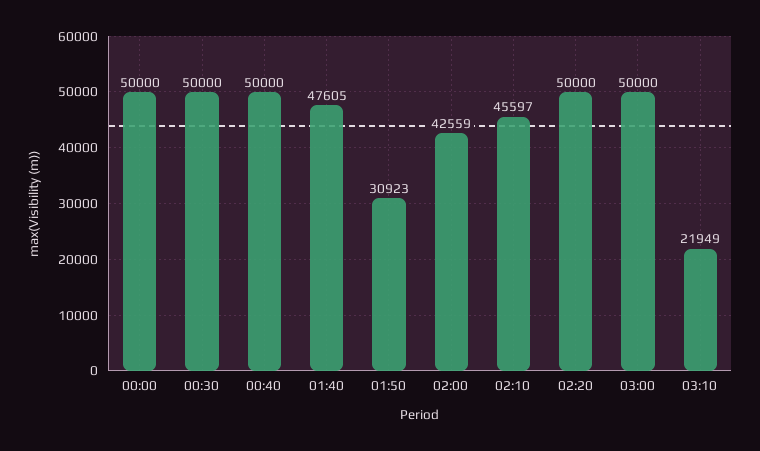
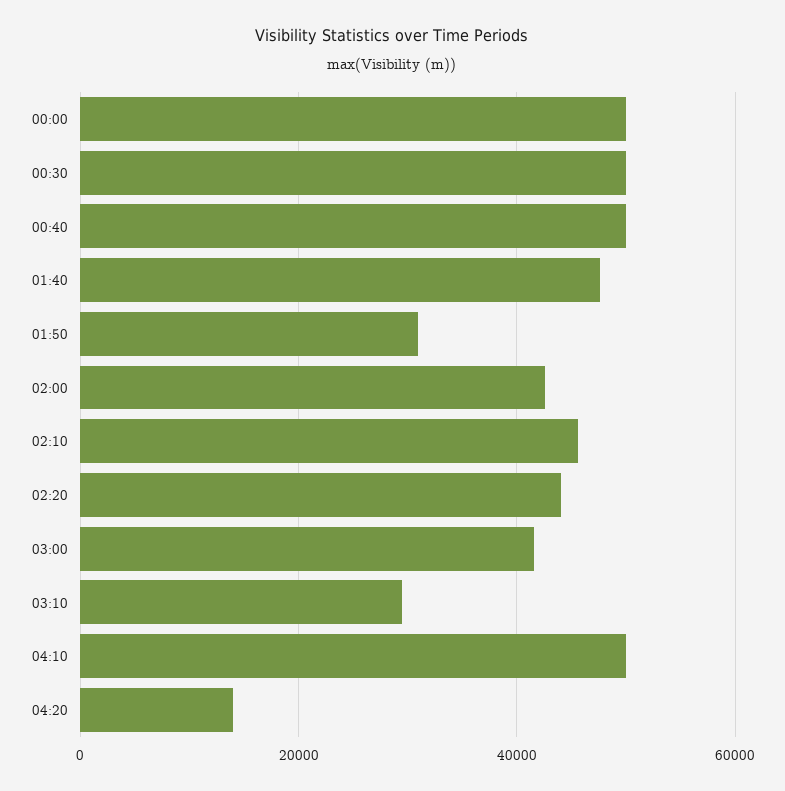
02:20: 50000 -> 44000
03:00: 50000 -> 42000
03:10: 21949 -> 30000
04:10: none -> 50000
04:20: none -> 14000

